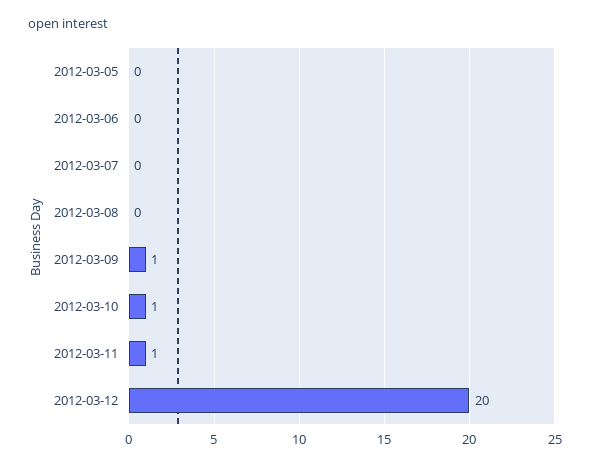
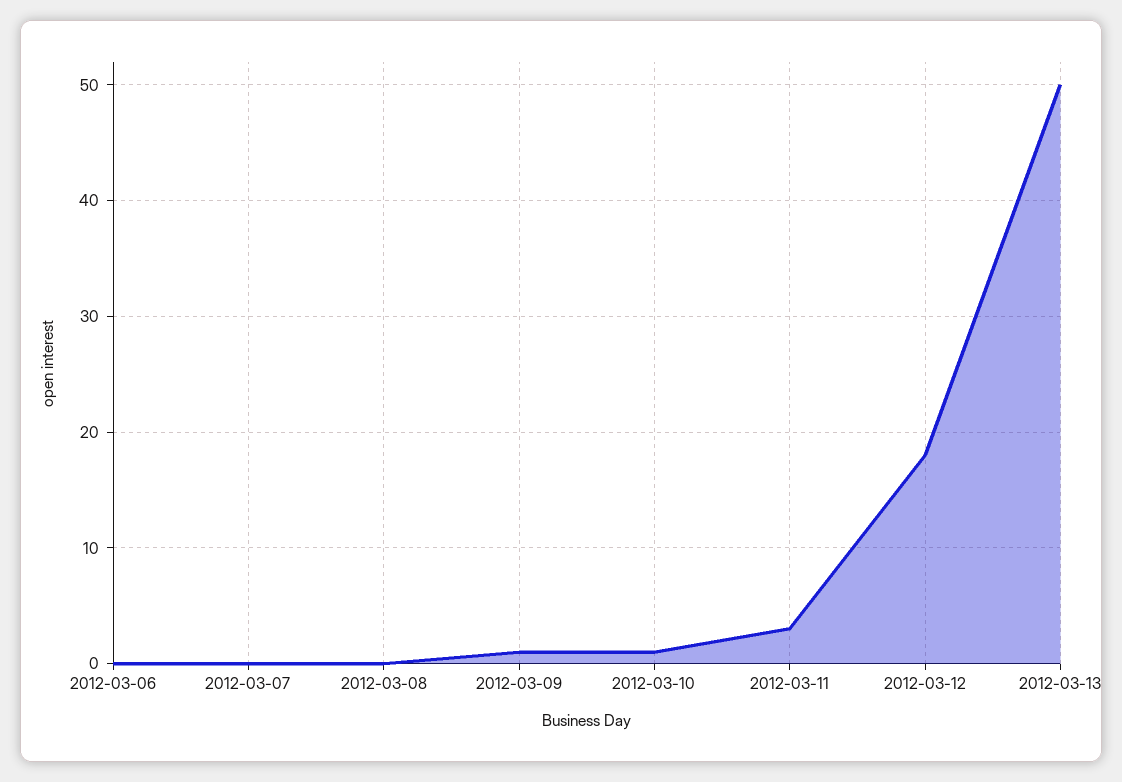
2012-03-05: 0 -> none
2012-03-11: 1 -> 3
2012-03-12: 20 -> 18
2012-03-13: none -> 50

